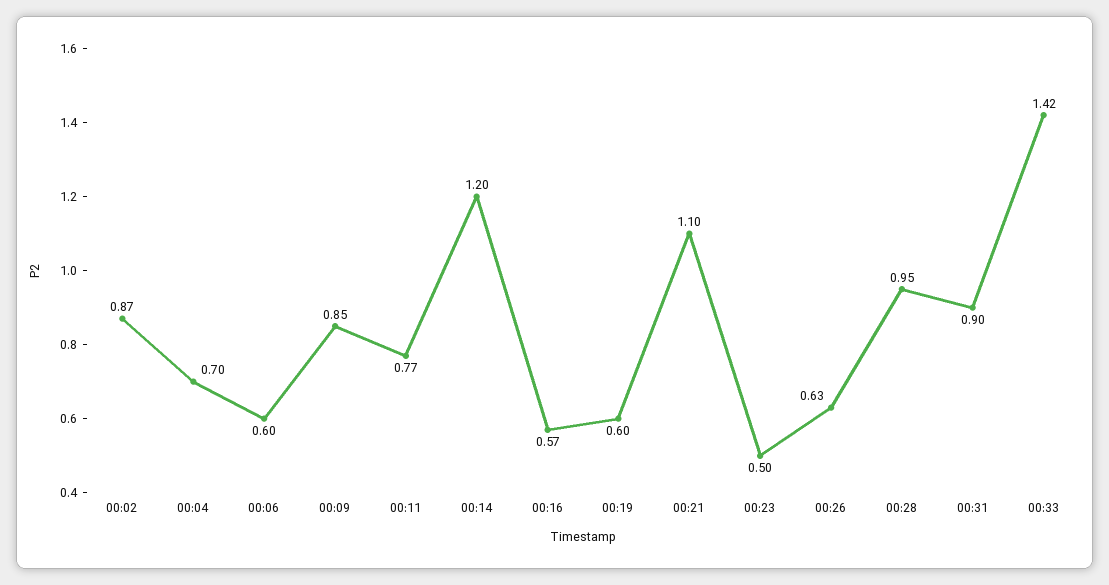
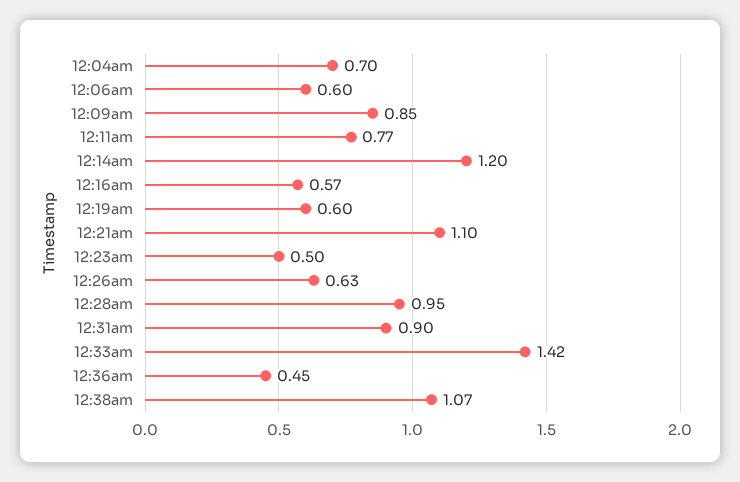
00:02: 0.87 -> none
12:36am: none -> 0.45
12:38am: none -> 1.07

